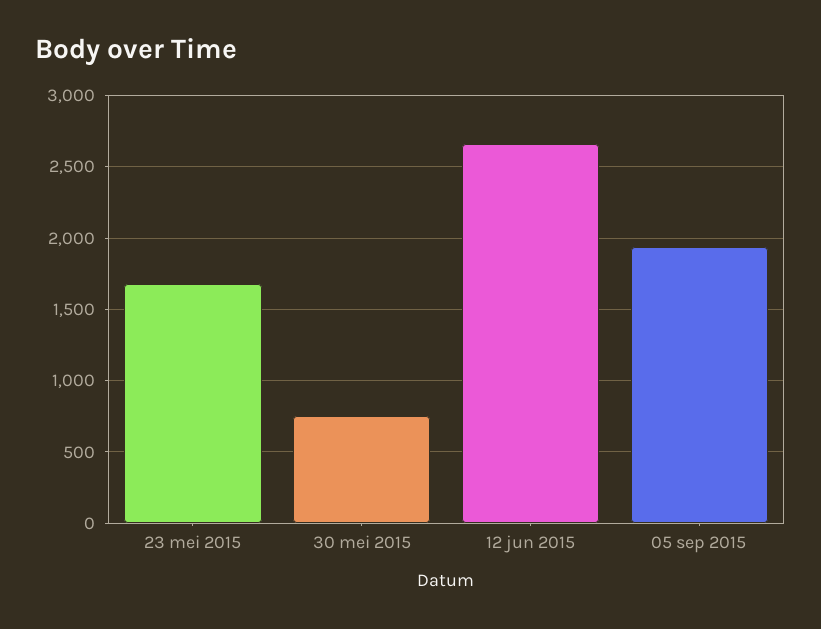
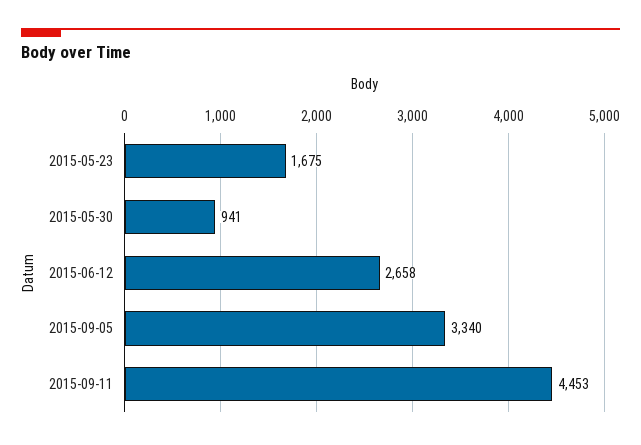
30 mei 2015: 750 -> 941
05 sep 2015: 1950 -> 3340
2015-09-11: none -> 4453

